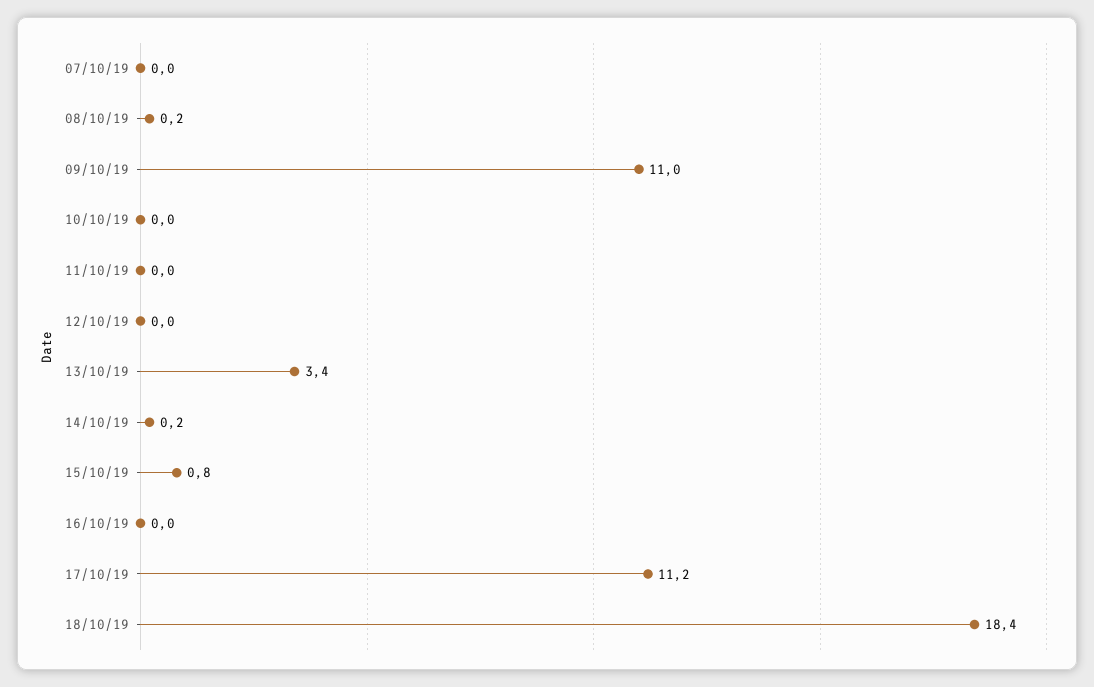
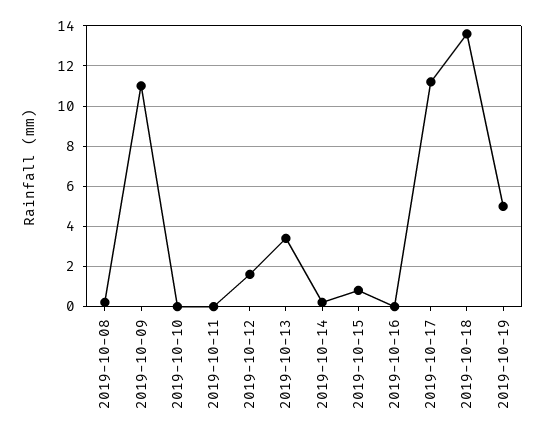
07/10/19: 0 -> none
12/10/19: 0 -> 1.5
18/10/19: 18.4 -> 13.5
2019-10-19: none -> 5

